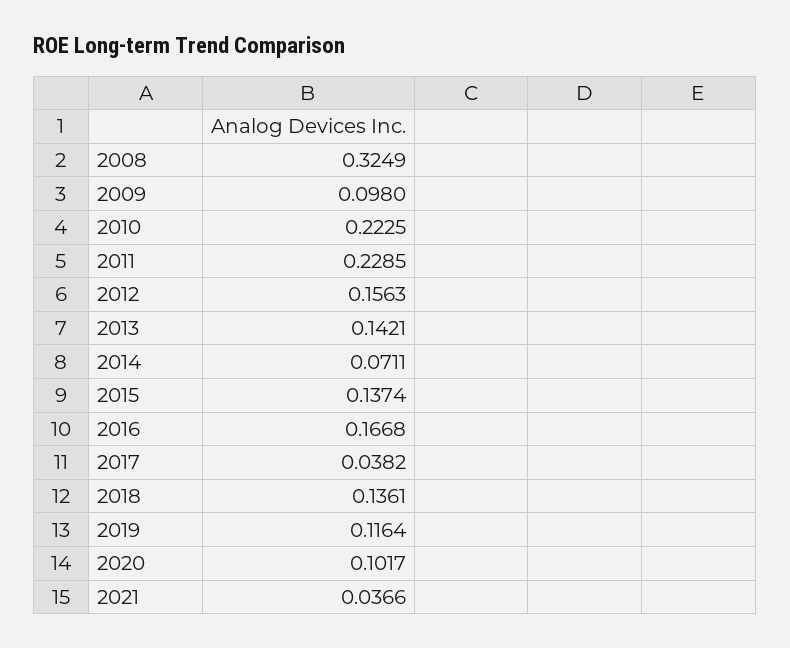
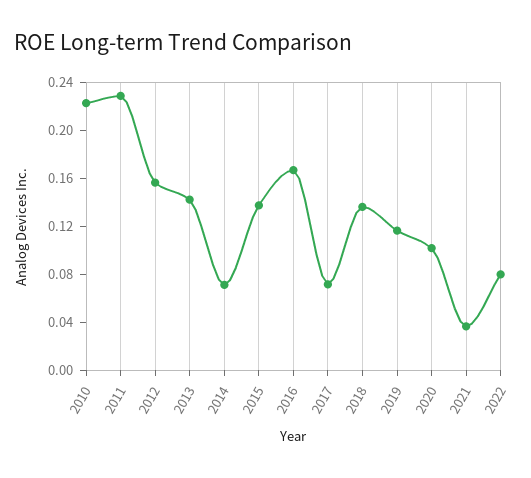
2008: 0.3249 -> none
2009: 0.098 -> none
2017: 0.0382 -> 0.07
2022: none -> 0.08

